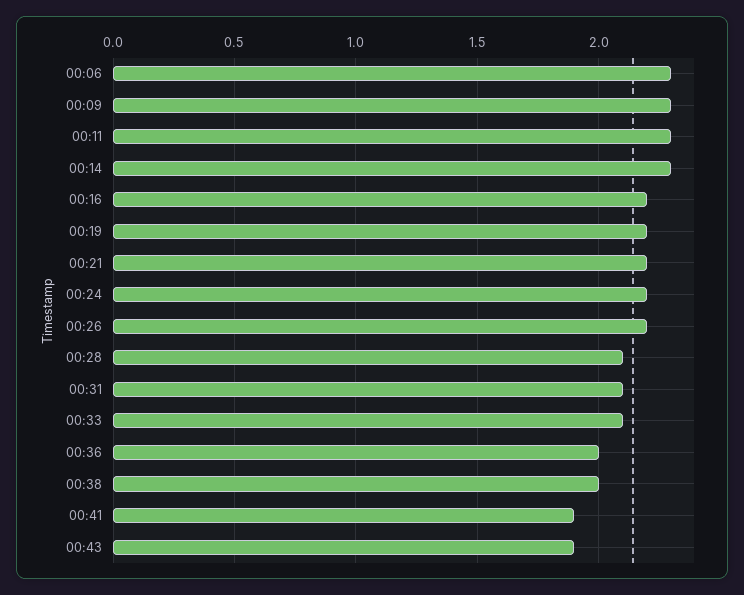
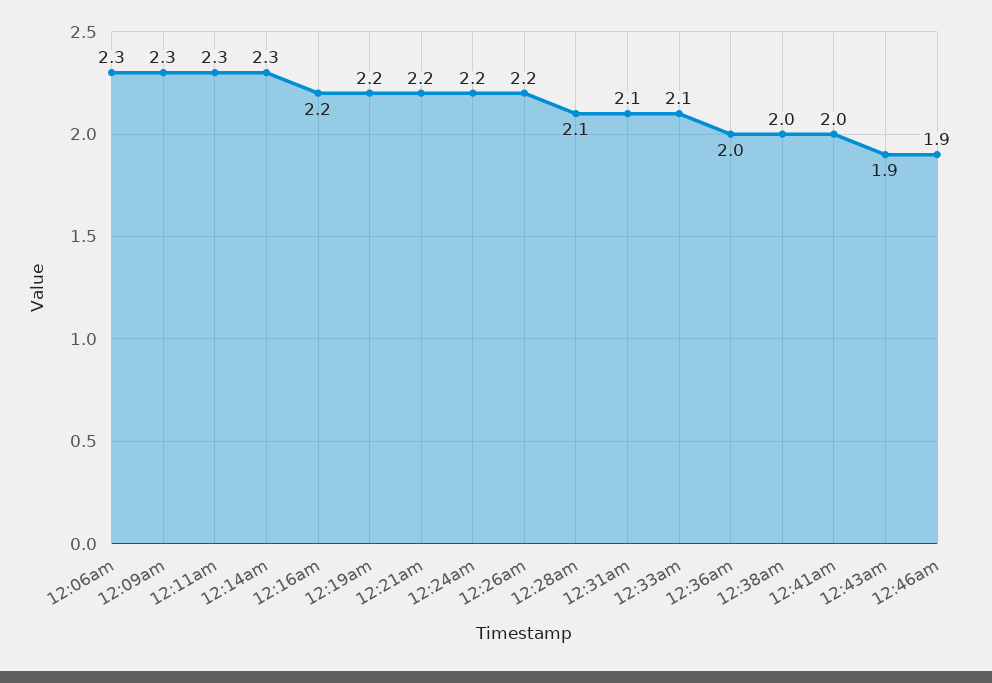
00:41: 1.9 -> 2
12:46am: none -> 1.9

